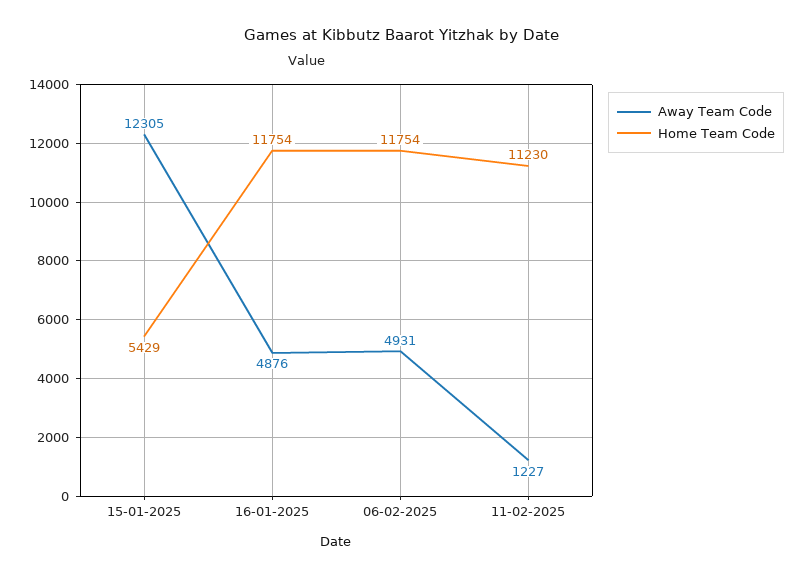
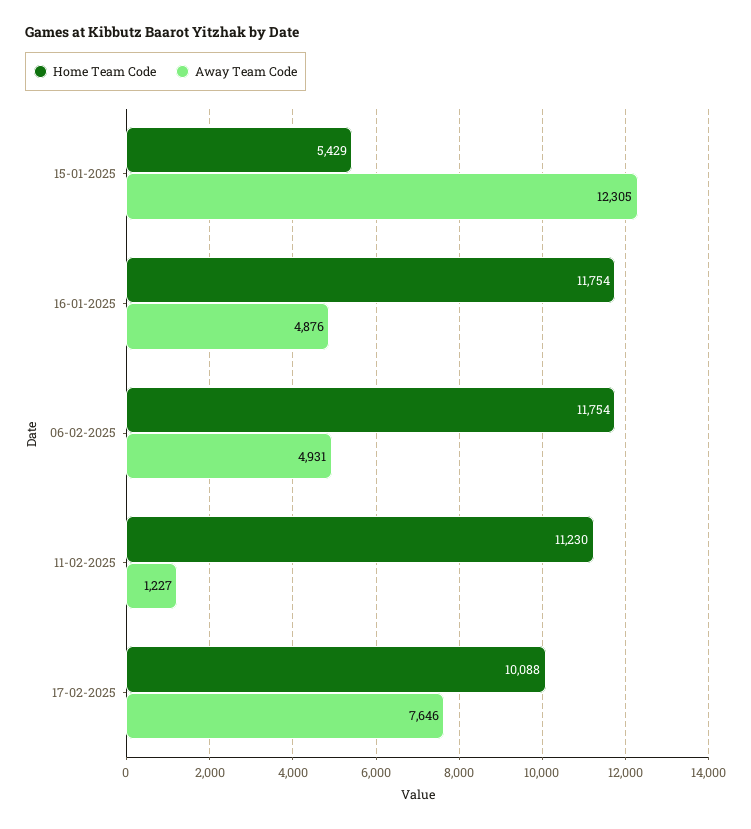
Home Team Code, 17-02-2025: none -> 10088
Away Team Code, 17-02-2025: none -> 7646

